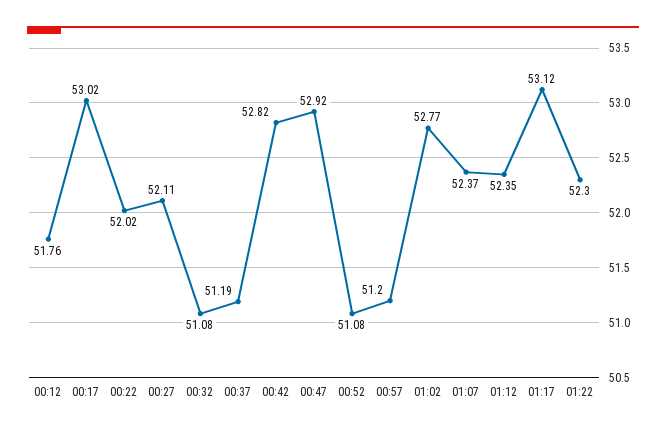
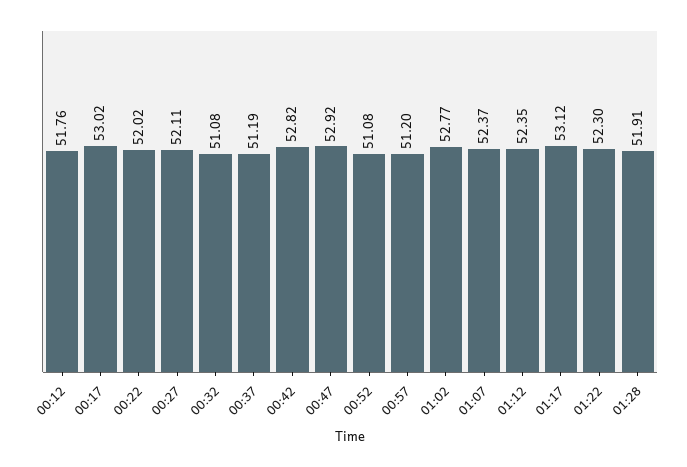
01:28: none -> 51.91

